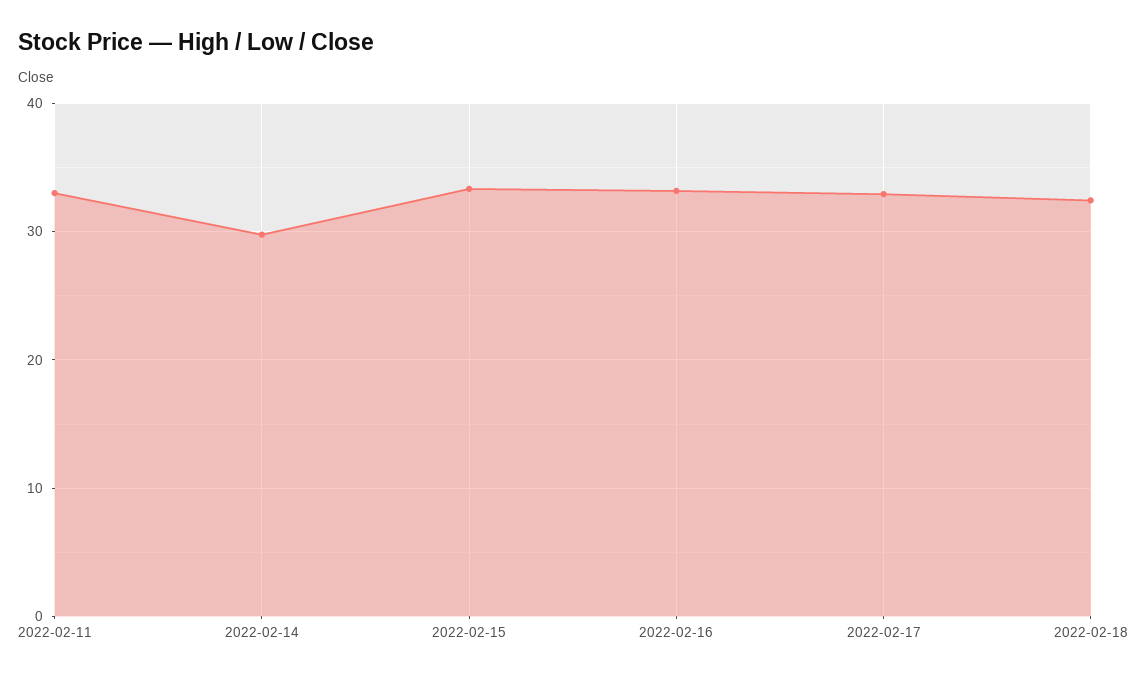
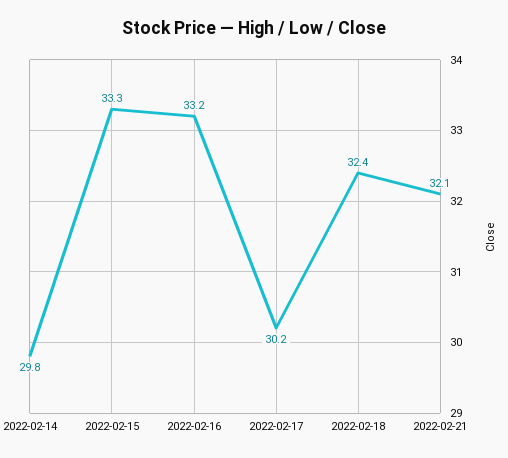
2022-02-11: 33 -> none
2022-02-17: 33 -> 30.2
2022-02-21: none -> 32.1

